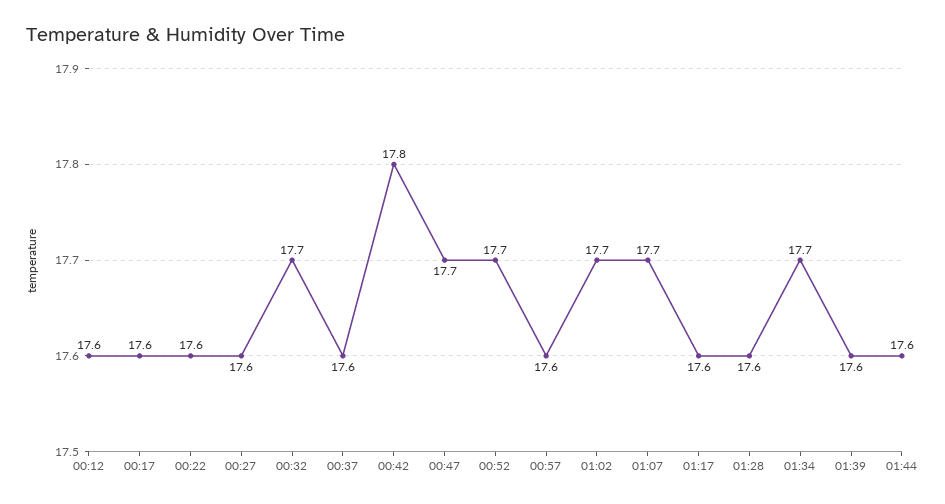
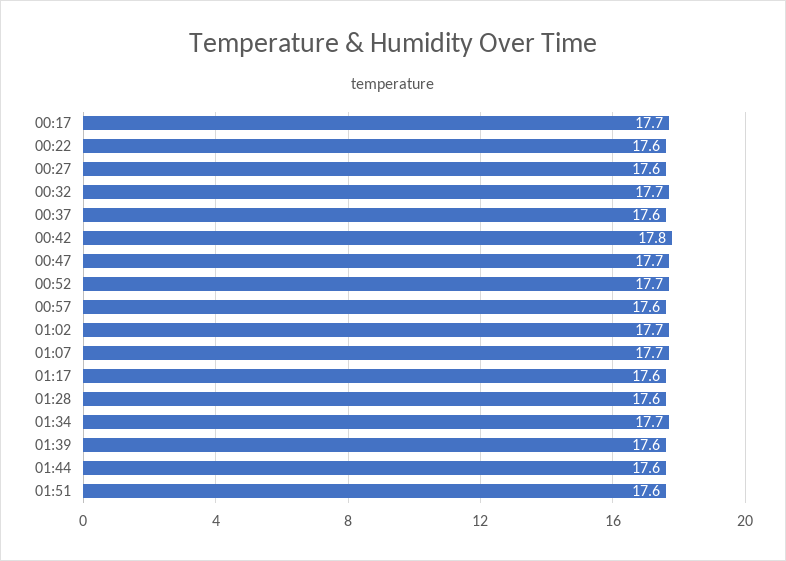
00:12: 17.6 -> none
00:17: 17.6 -> 17.7
01:51: none -> 17.6

